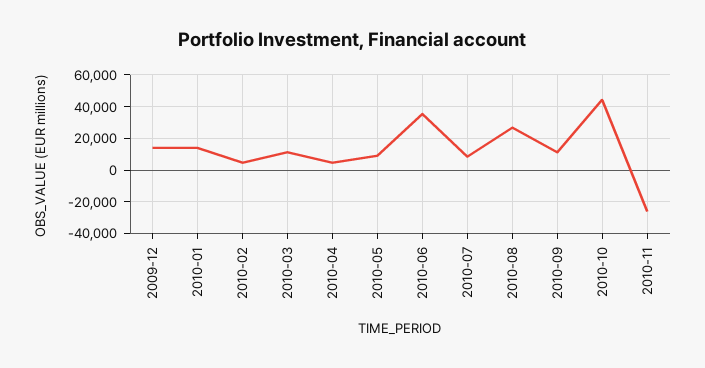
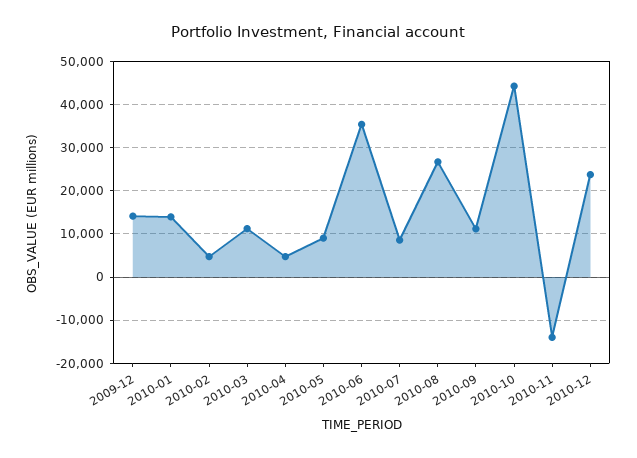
2010-11: -25000 -> -14000
2010-12: none -> 24000

